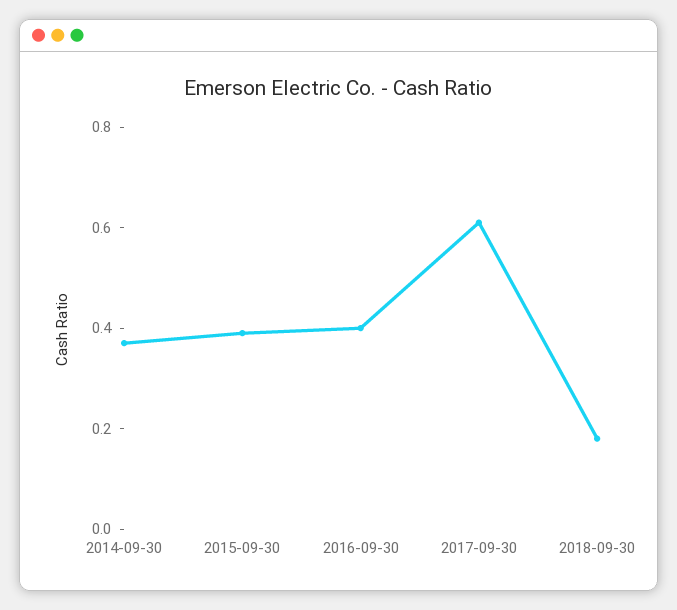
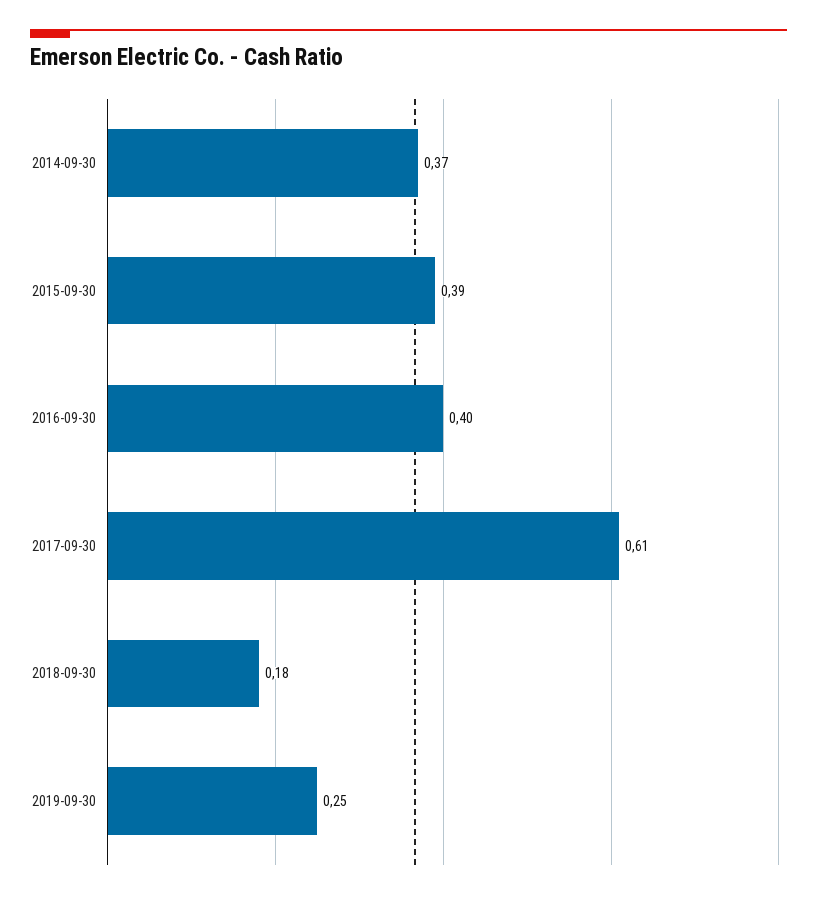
2019-09-30: none -> 0.25

